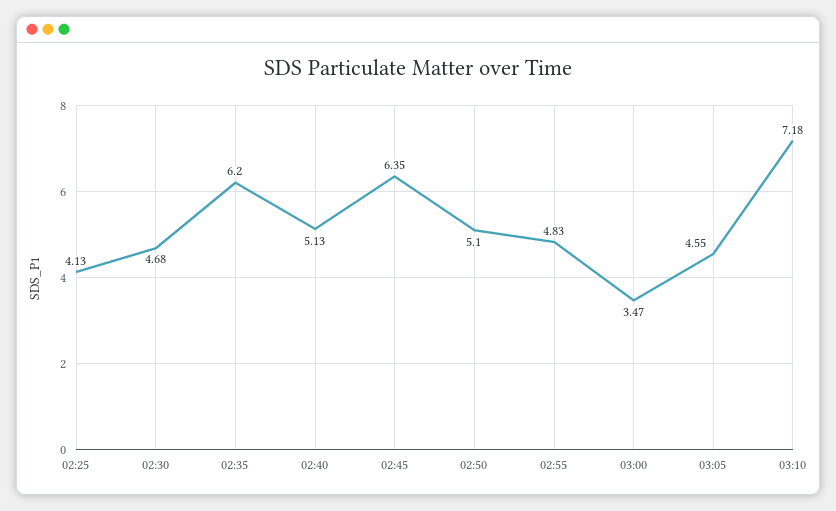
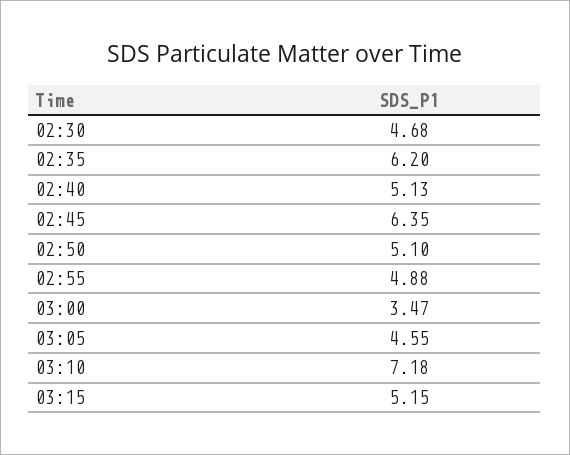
02:25: 4.13 -> none
02:55: 4.83 -> 4.88
03:15: none -> 5.15

